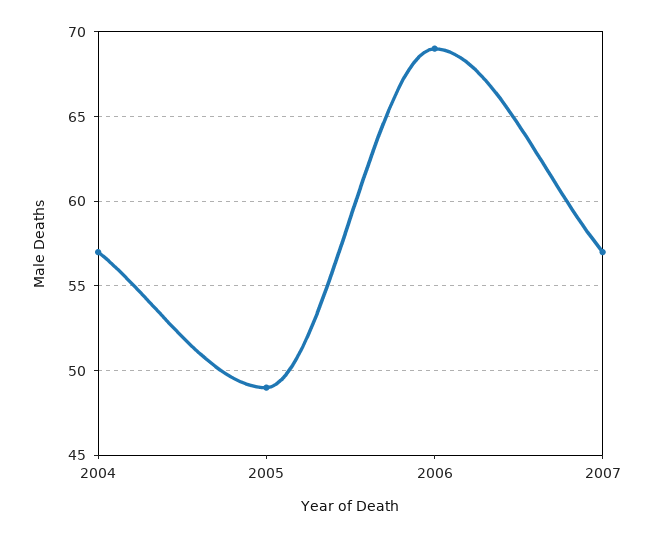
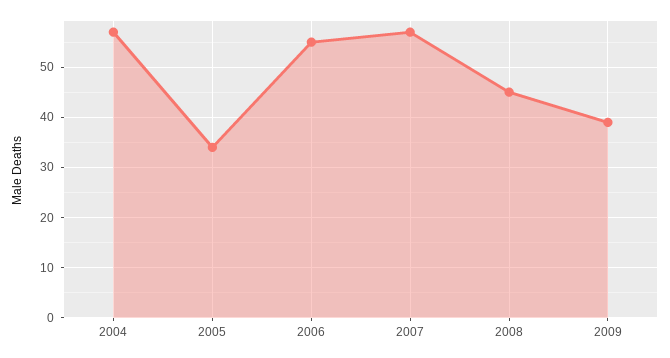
2005: 49 -> 35
2006: 69 -> 55
2008: none -> 45
2009: none -> 40

